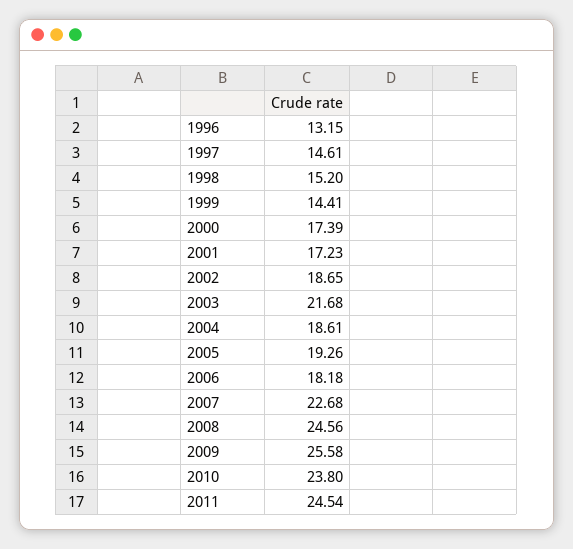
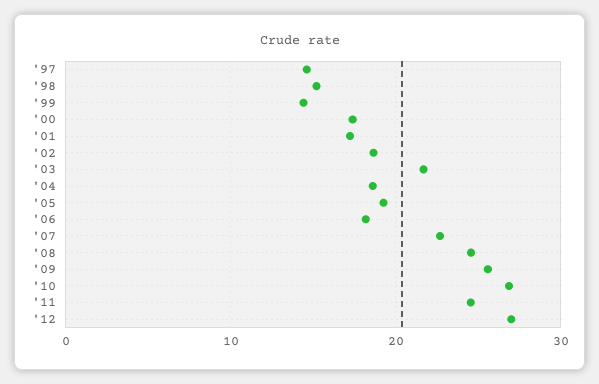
1996: 13.15 -> none
2010: 23.8 -> 27
'12: none -> 27

